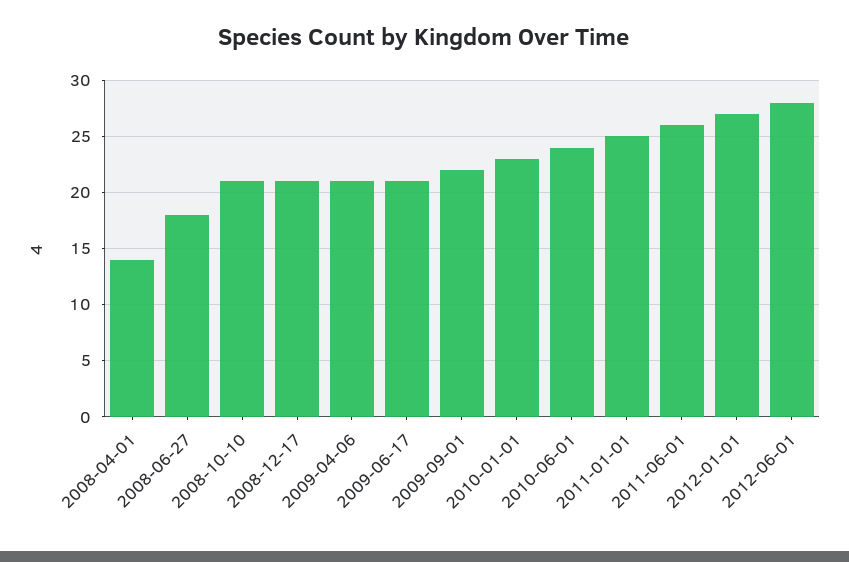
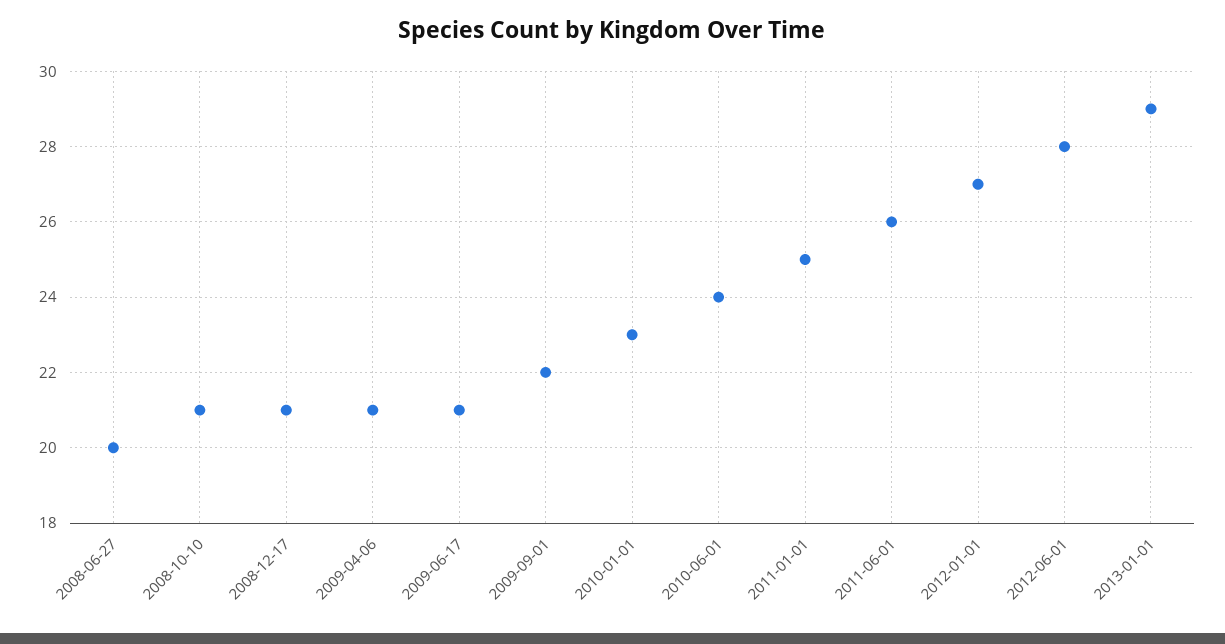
2008-04-01: 14 -> none
2008-06-27: 18 -> 20
2013-01-01: none -> 29

